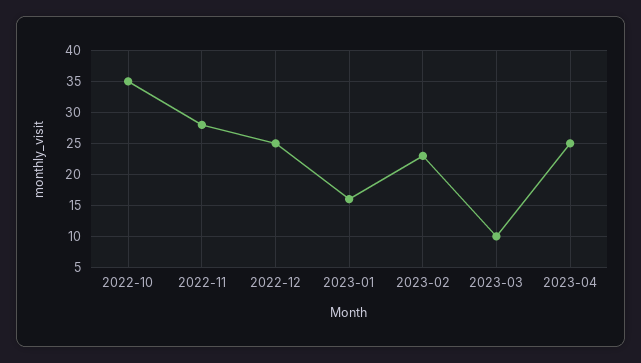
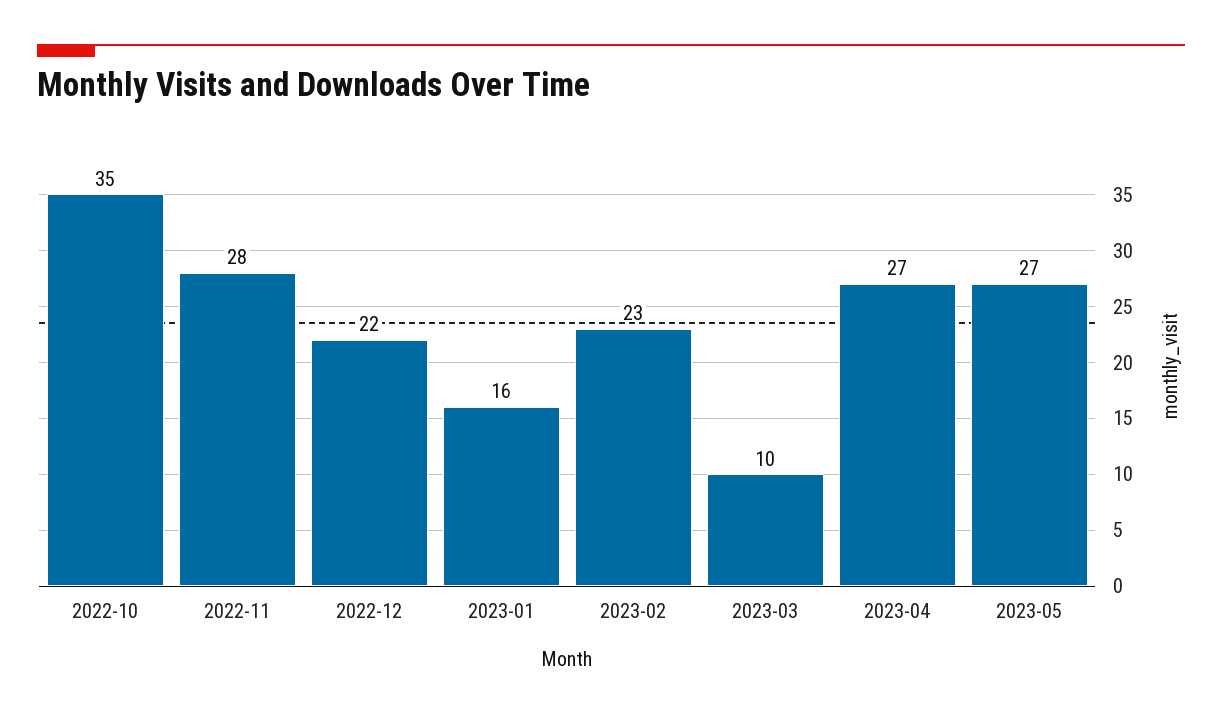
2022-12: 25 -> 22
2023-04: 25 -> 27
2023-05: none -> 27

